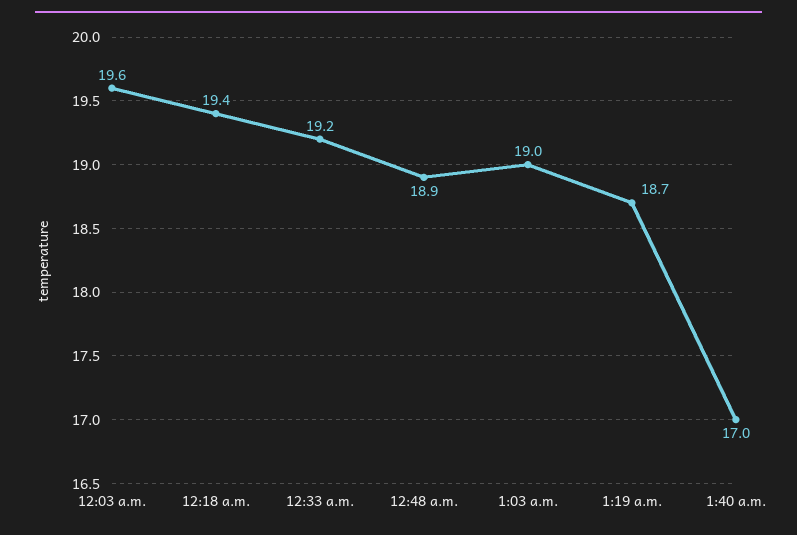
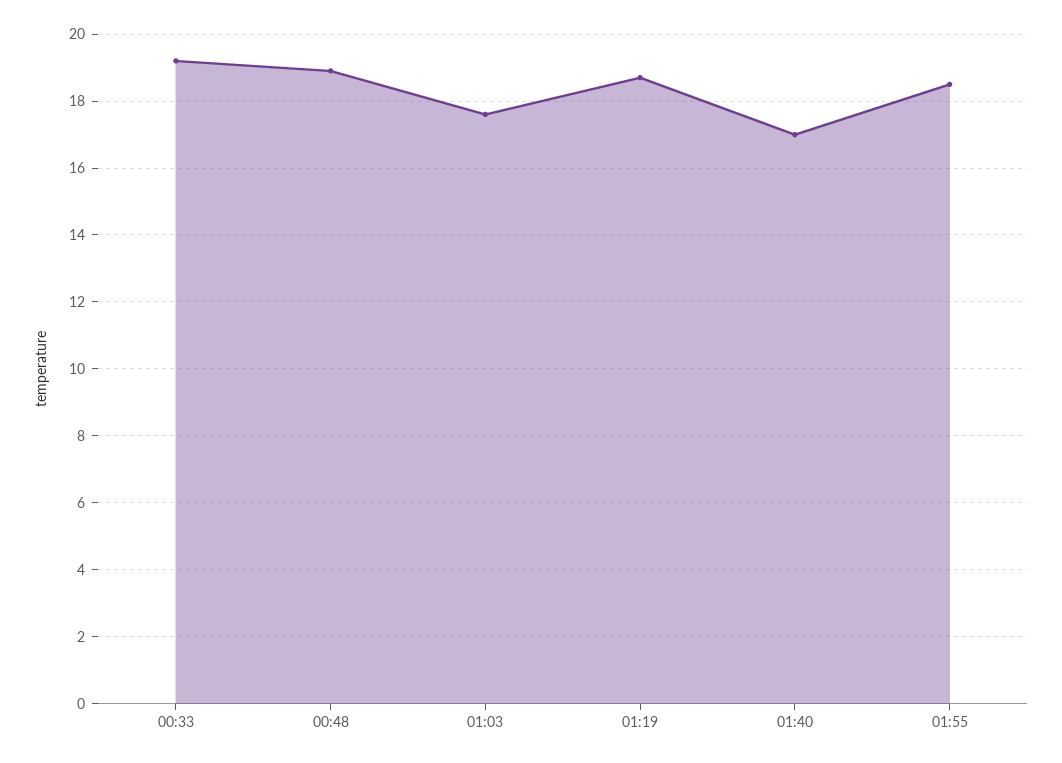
12:03 a.m.: 19.6 -> none
12:18 a.m.: 19.4 -> none
1:03 a.m.: 19 -> 17.5
01:55: none -> 18.5

